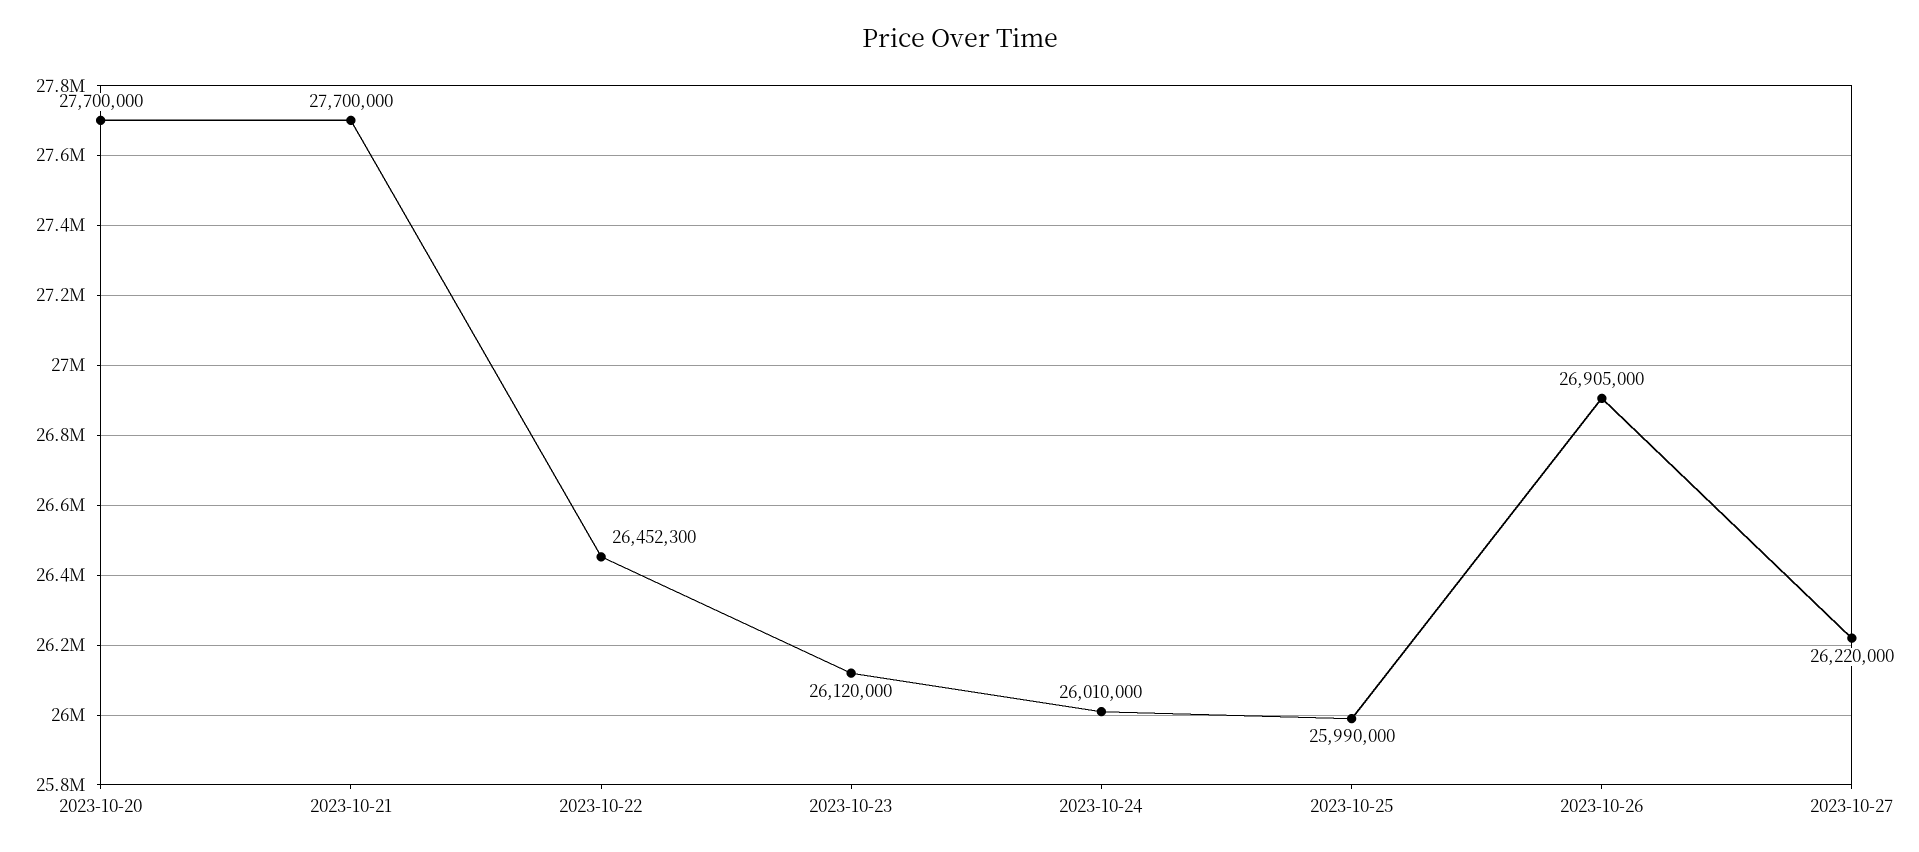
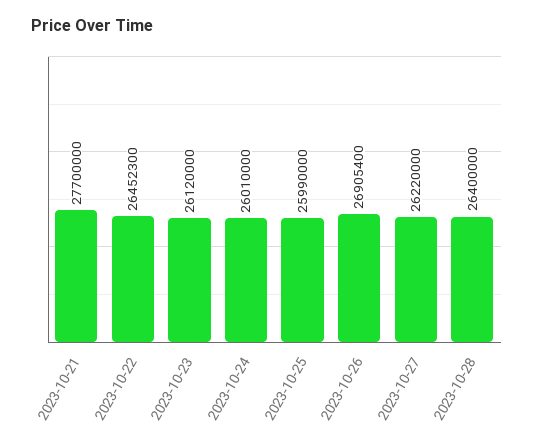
2023-10-20: 27700000 -> none
2023-10-26: 26905000 -> 26905400
2023-10-28: none -> 26400000

